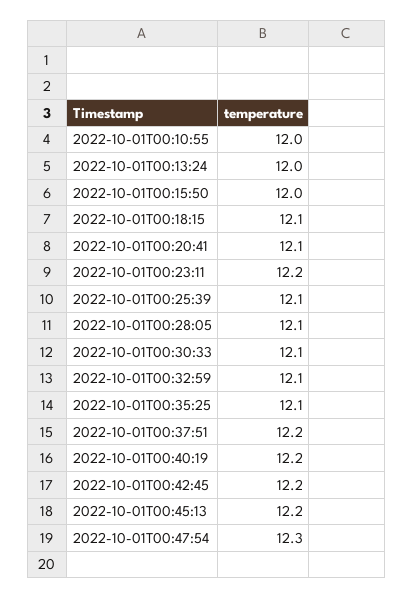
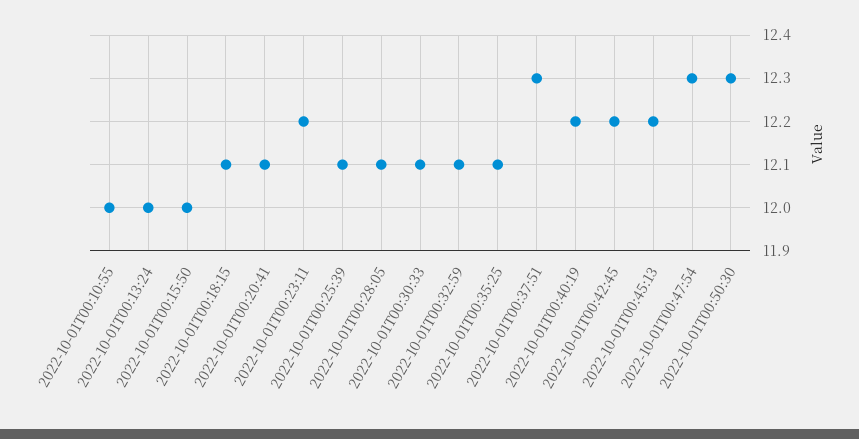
2022-10-01T00:37:51: 12.2 -> 12.3
2022-10-01T00:50:30: none -> 12.3

